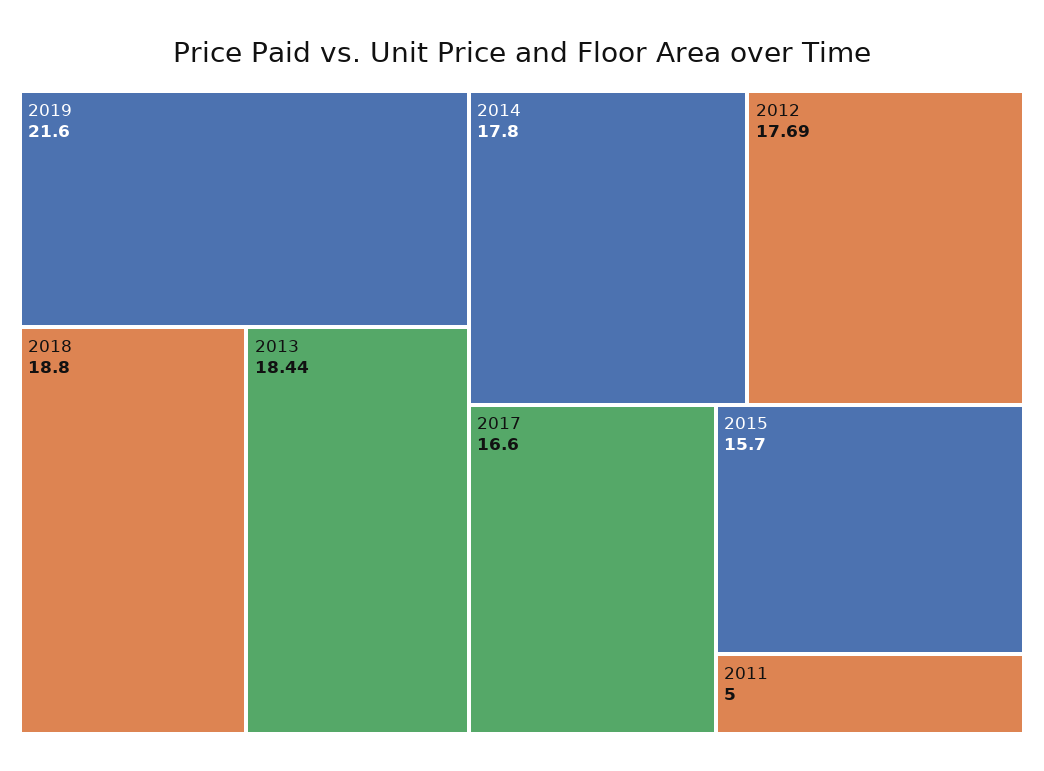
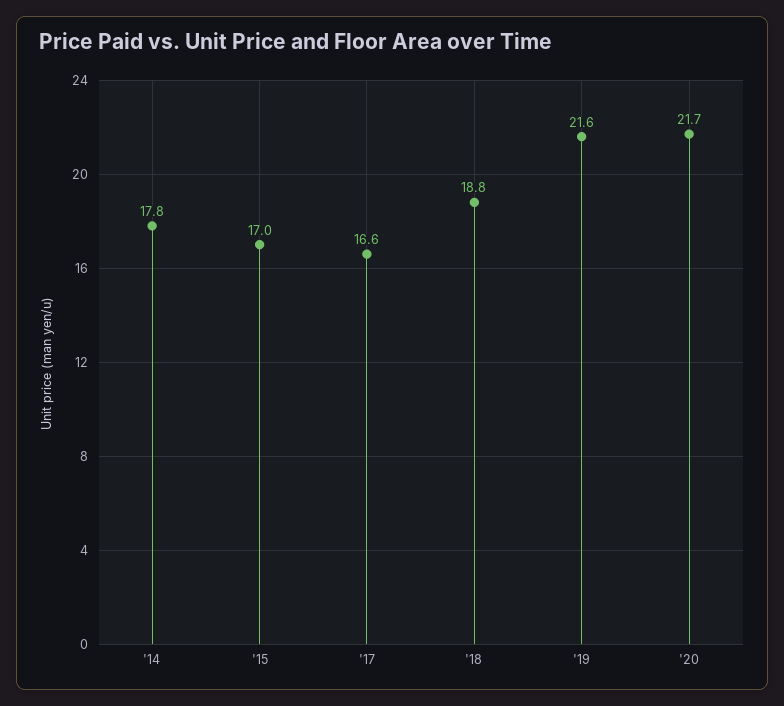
2013: 18.44 -> none
2012: 17.69 -> none
2015: 15.7 -> 17
2011: 5 -> none
'20: none -> 21.7

